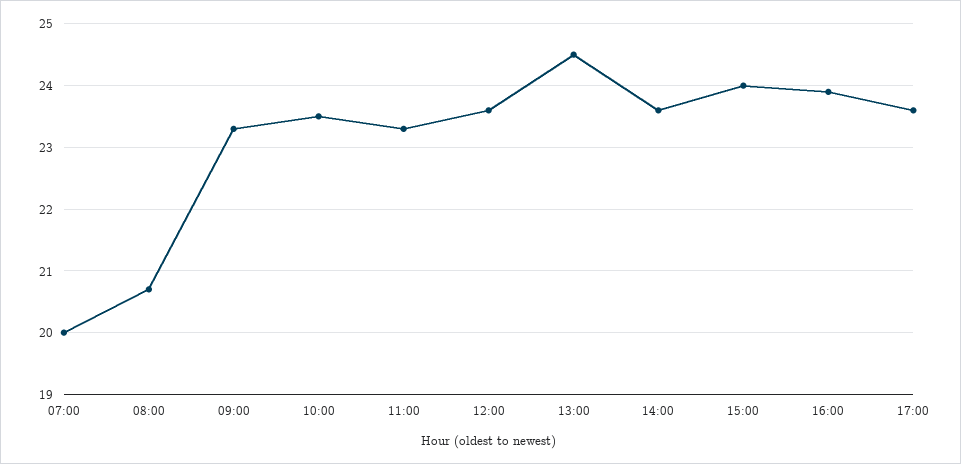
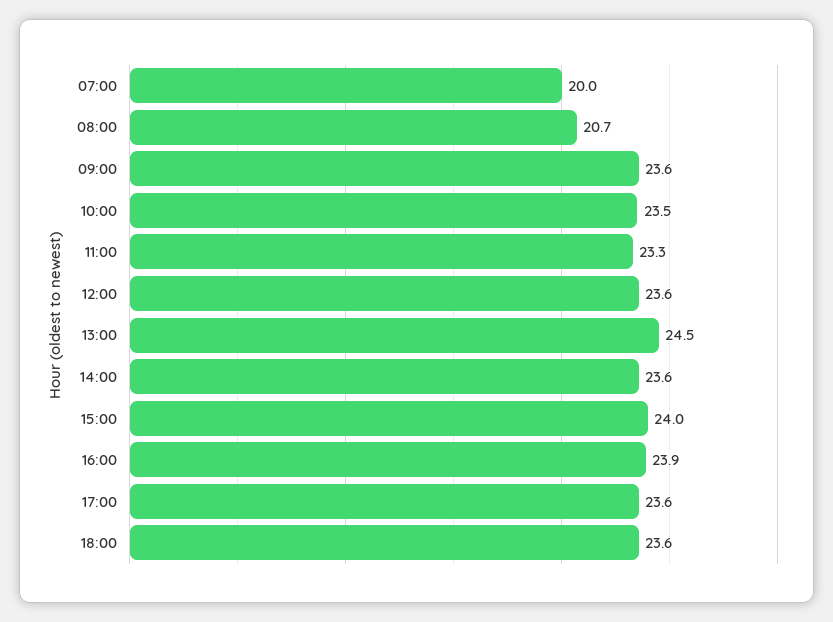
09:00: 23.3 -> 23.6
18:00: none -> 23.6

